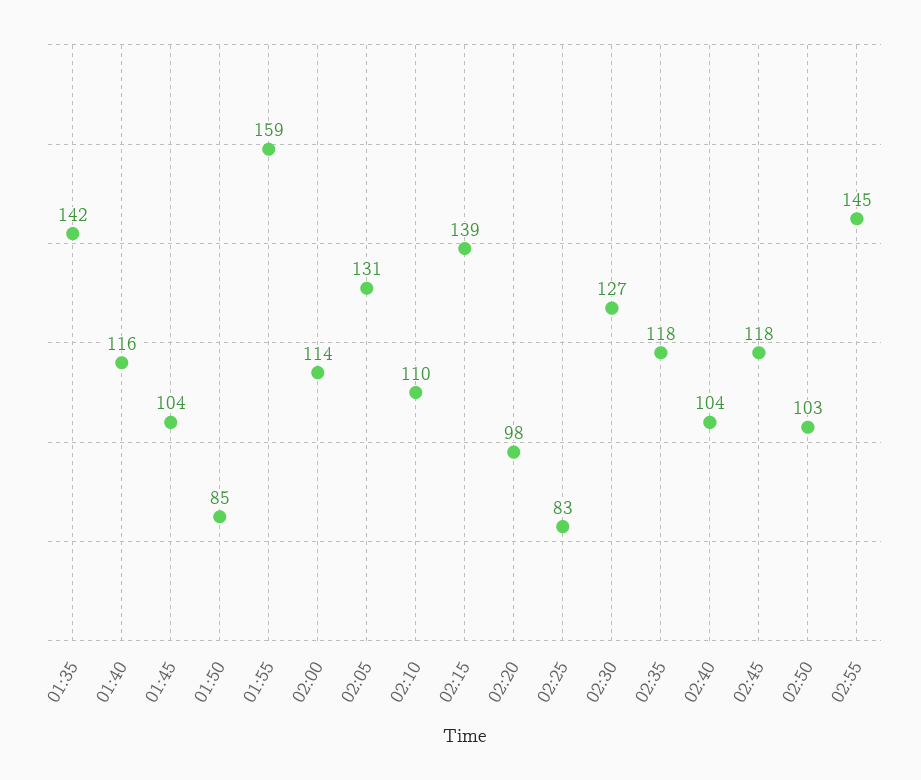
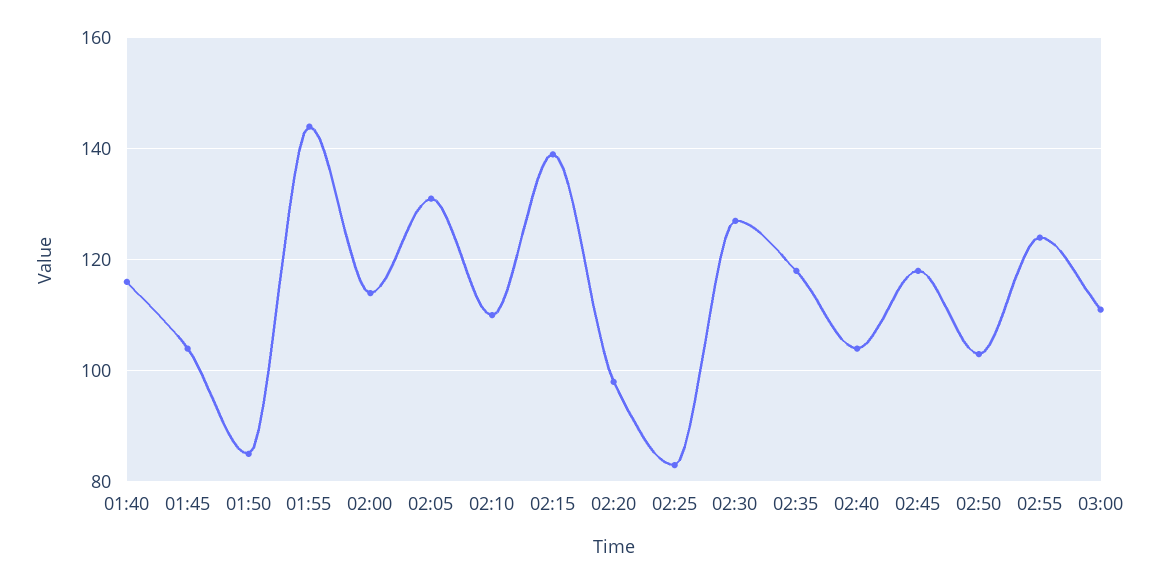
01:35: 142 -> none
01:55: 159 -> 145
02:55: 145 -> 125
03:00: none -> 110

